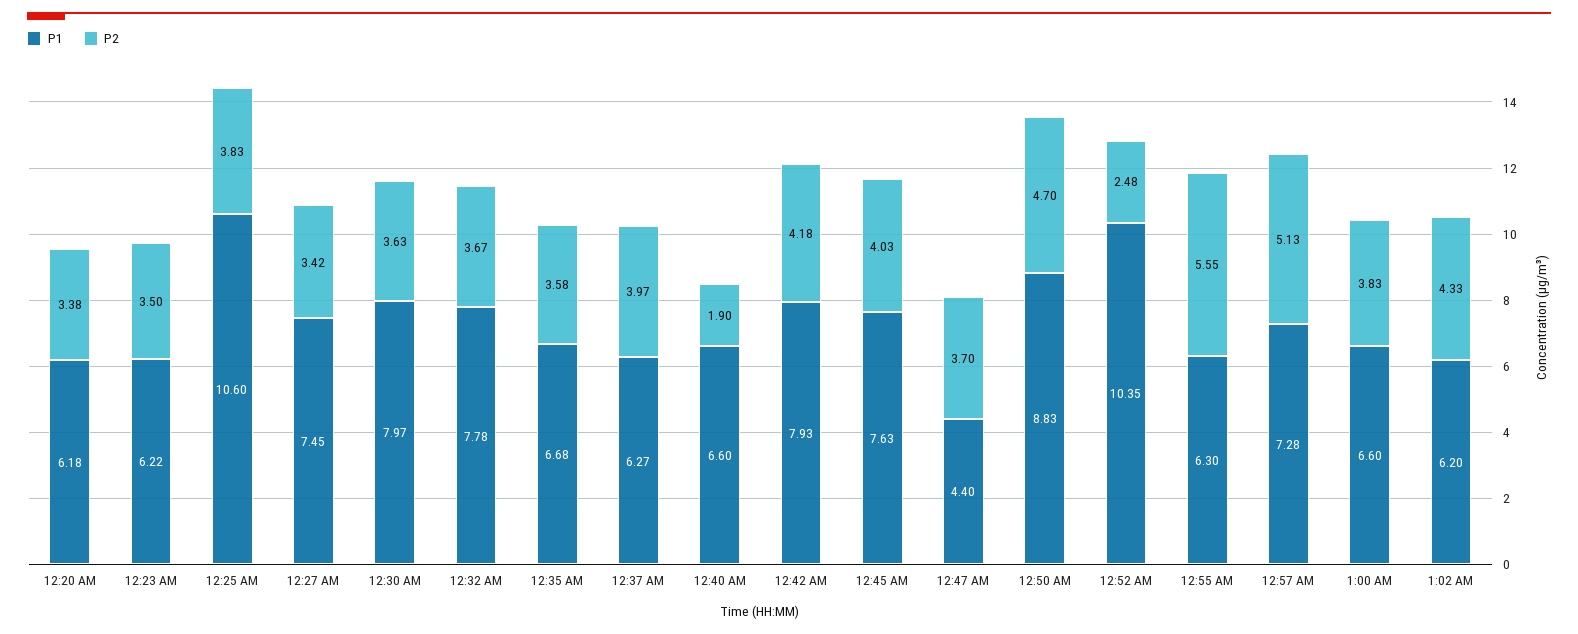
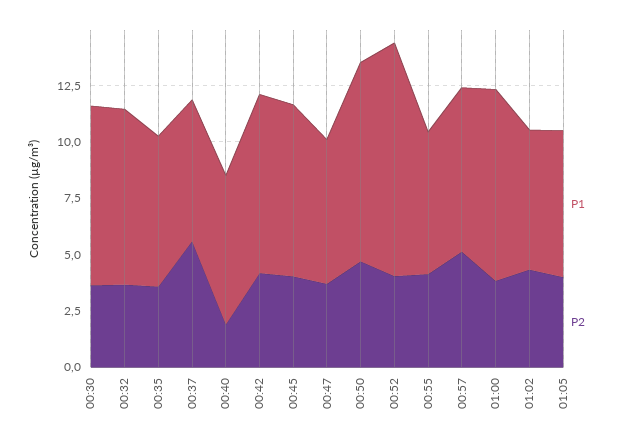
P1, 12:20 AM: 6.18 -> none
P2, 12:20 AM: 3.38 -> none
P1, 12:23 AM: 6.22 -> none
P2, 12:23 AM: 3.5 -> none
P1, 12:25 AM: 10.6 -> none
P2, 12:25 AM: 3.83 -> none
P1, 12:27 AM: 7.45 -> none
P2, 12:27 AM: 3.42 -> none
P2, 12:37 AM: 3.97 -> 5.5
P1, 12:47 AM: 4.4 -> 6.5
P2, 12:52 AM: 2.48 -> 4
P2, 12:55 AM: 5.55 -> 4
P1, 1:00 AM: 6.6 -> 8.5
P1, 01:05: none -> 6.5
P2, 01:05: none -> 4

